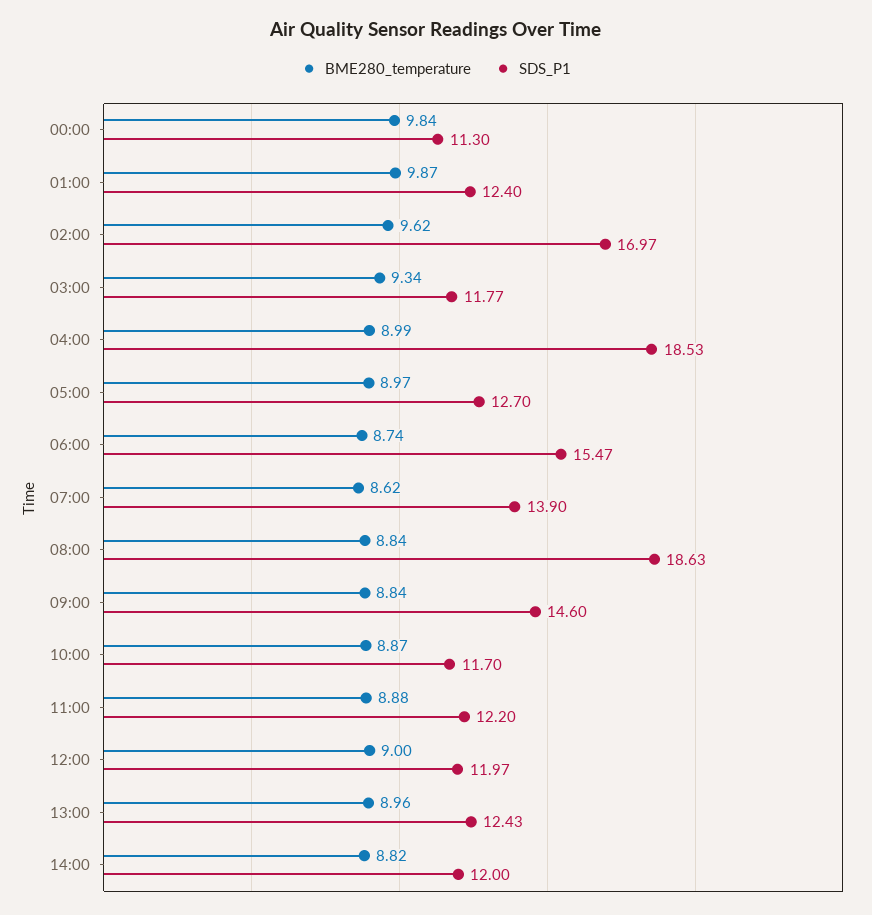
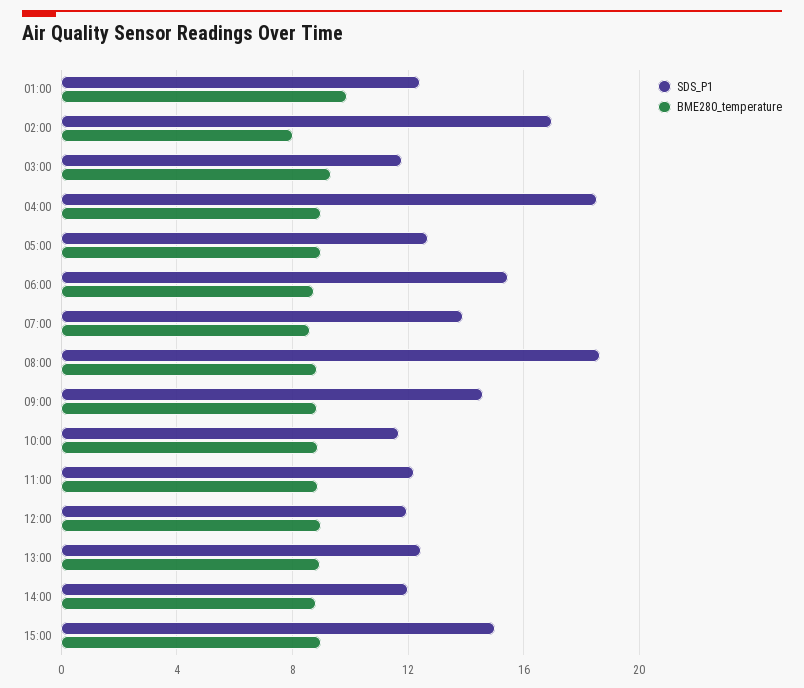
BME280_temperature, 00:00: 9.84 -> none
SDS_P1, 00:00: 11.3 -> none
BME280_temperature, 02:00: 9.62 -> 8
SDS_P1, 15:00: none -> 15
BME280_temperature, 15:00: none -> 9

